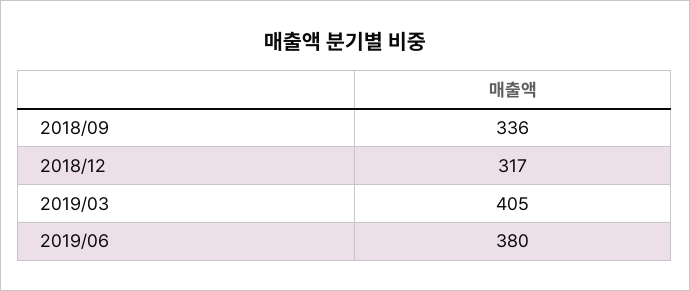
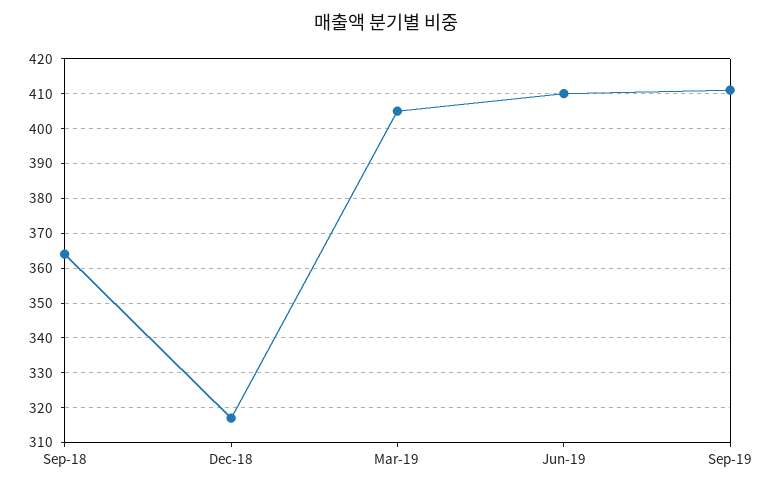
2018/09: 336 -> 365
2019/06: 380 -> 410
Sep-19: none -> 410

